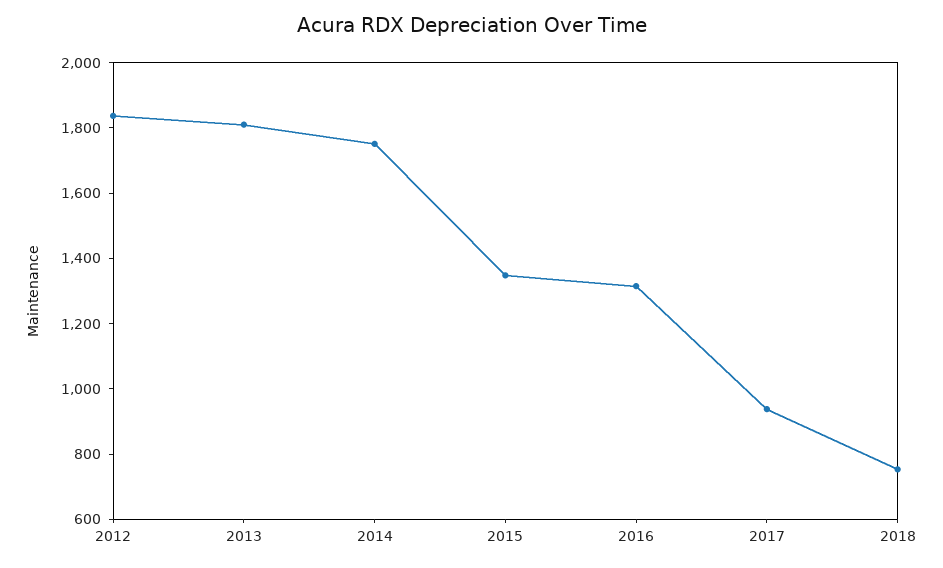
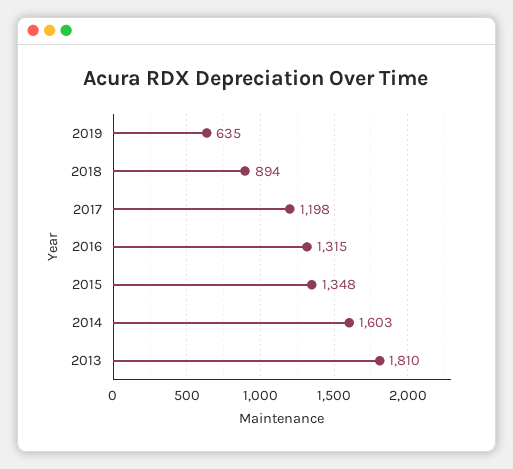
2012: 1850 -> none
2014: 1750 -> 1603
2017: 950 -> 1198
2018: 750 -> 894
2019: none -> 635

